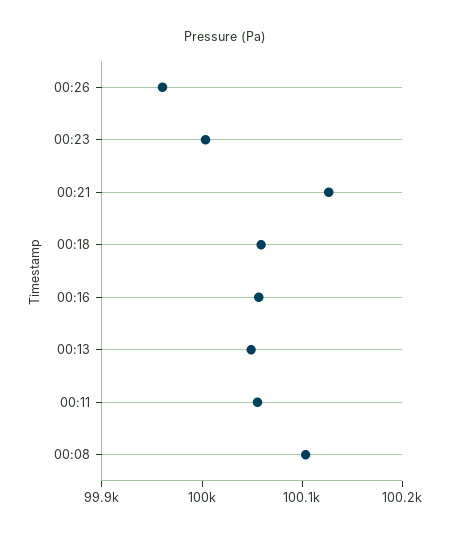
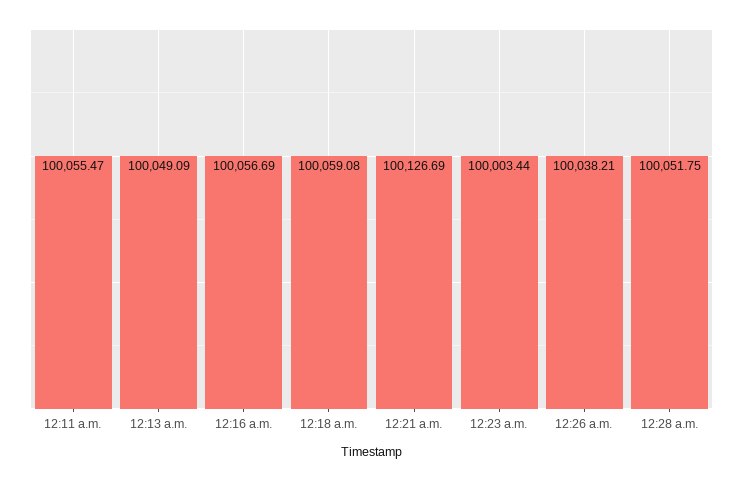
00:26: 99960 -> 100038.21
00:08: 100100 -> none
12:28 a.m.: none -> 100051.75

